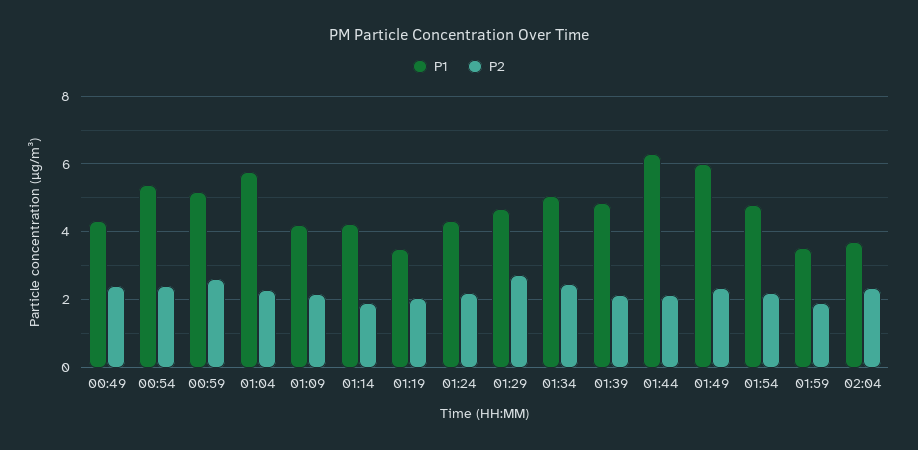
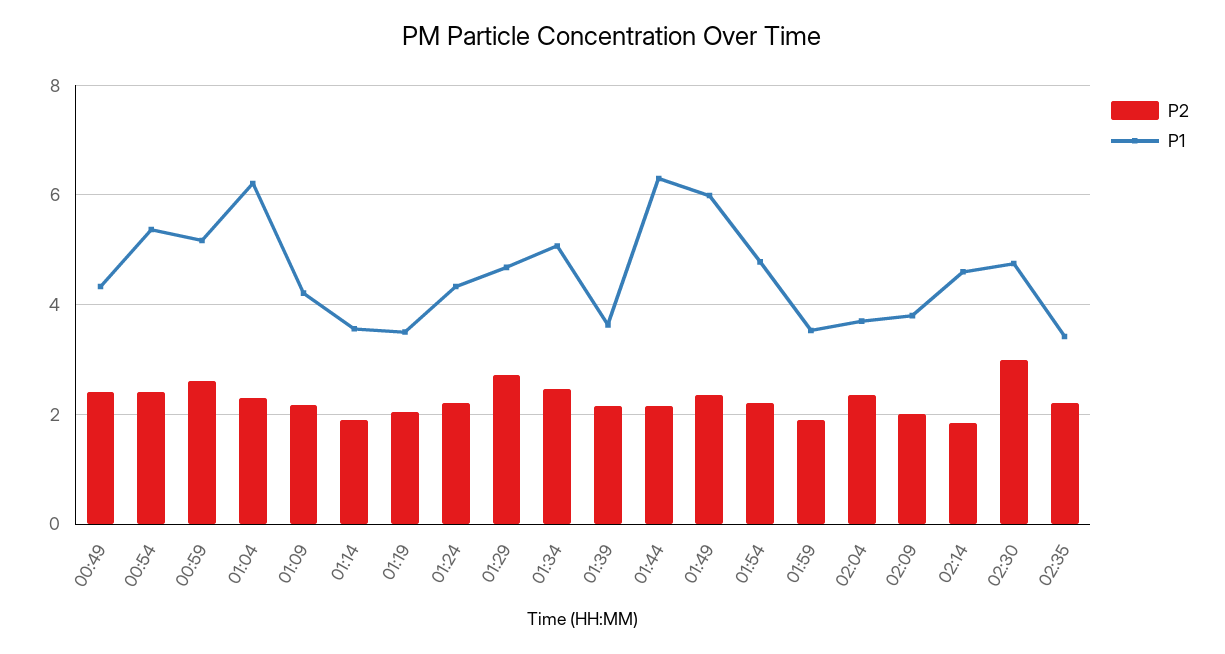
P1, 01:04: 5.8 -> 6.2
P1, 01:14: 4.2 -> 3.6
P1, 01:39: 4.8 -> 3.6
P2, 02:09: none -> 2
P1, 02:09: none -> 3.8
P2, 02:14: none -> 1.8
P1, 02:14: none -> 4.6
P2, 02:30: none -> 3
P1, 02:30: none -> 4.8
P2, 02:35: none -> 2.2
P1, 02:35: none -> 3.4

